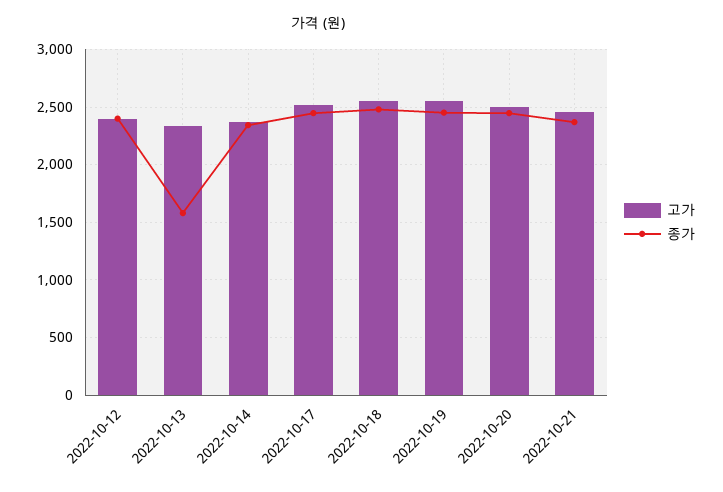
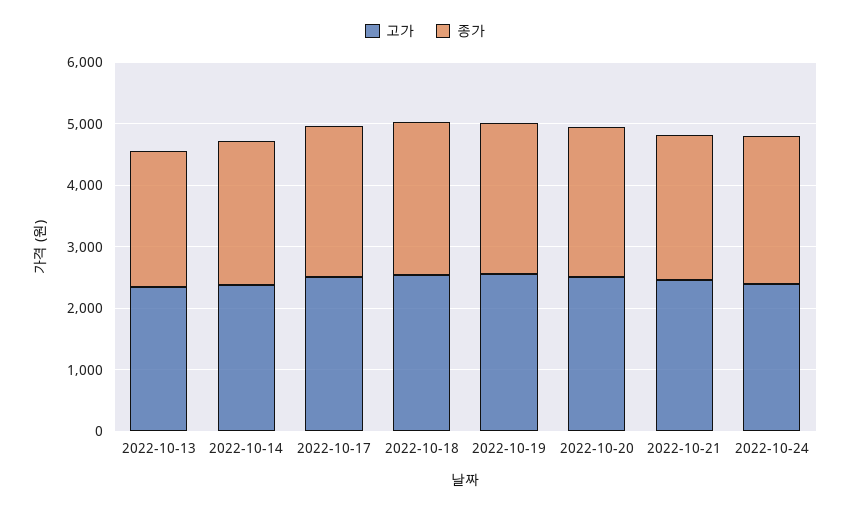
고가, 2022-10-12: 2400 -> none
종가, 2022-10-12: 2400 -> none
종가, 2022-10-13: 1600 -> 2200
고가, 2022-10-24: none -> 2400
종가, 2022-10-24: none -> 2400

